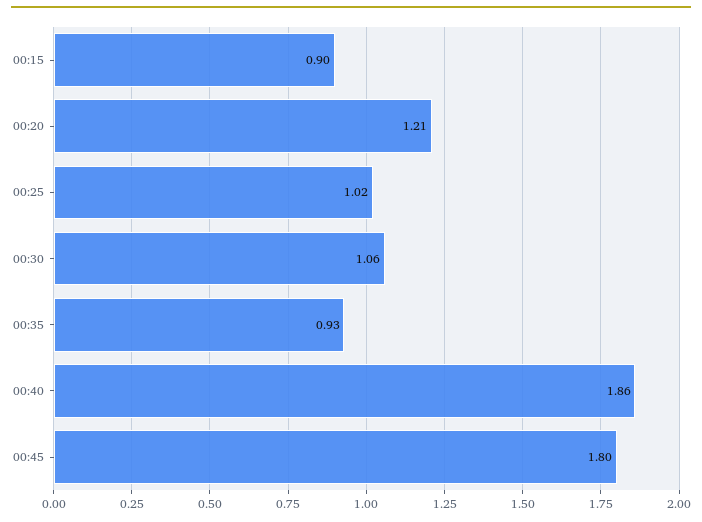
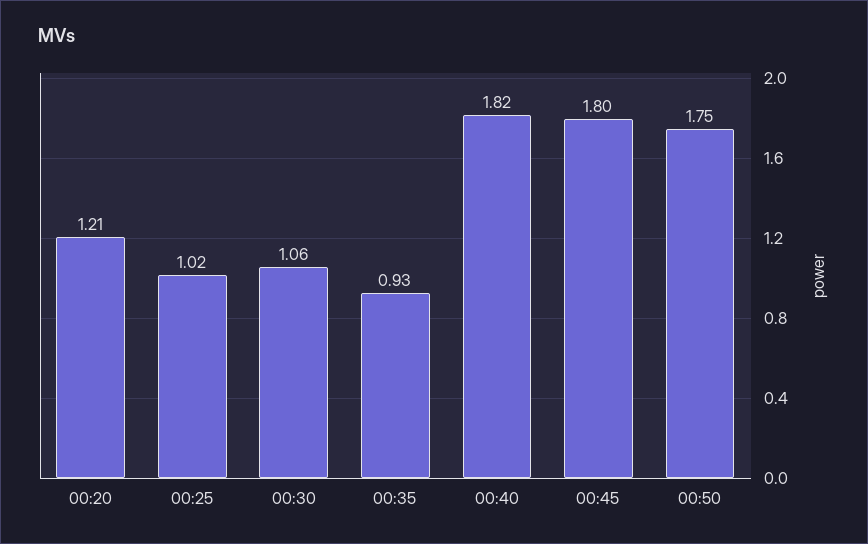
00:15: 0.9 -> none
00:40: 1.86 -> 1.82
00:50: none -> 1.75

